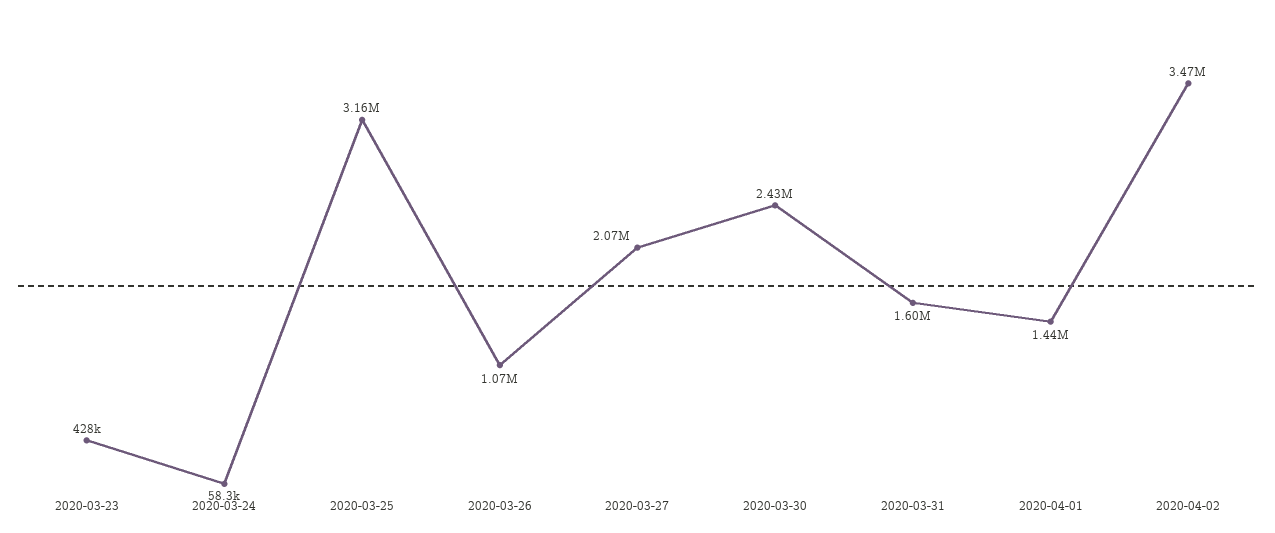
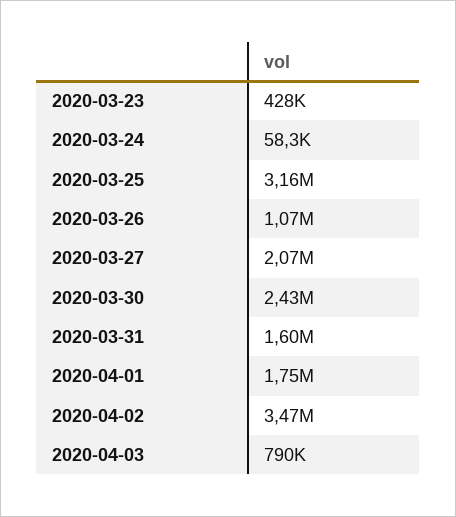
2020-04-01: 1440000 -> 1750000
2020-04-03: none -> 790000

